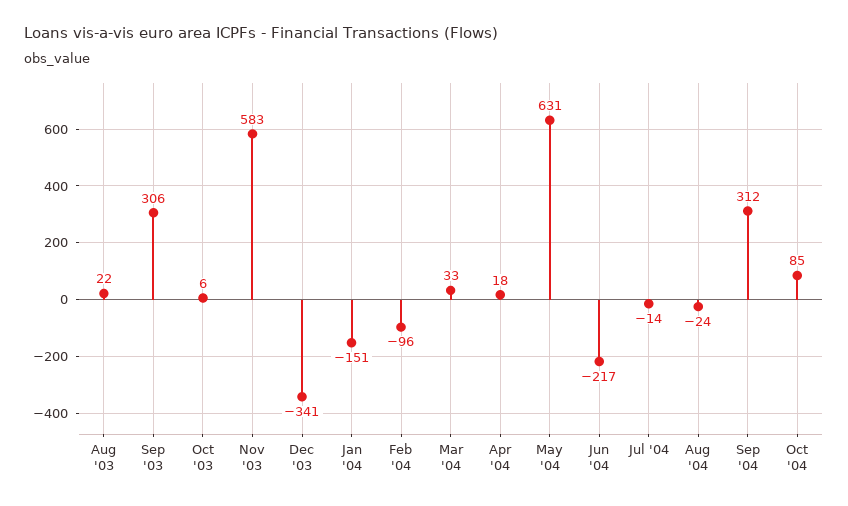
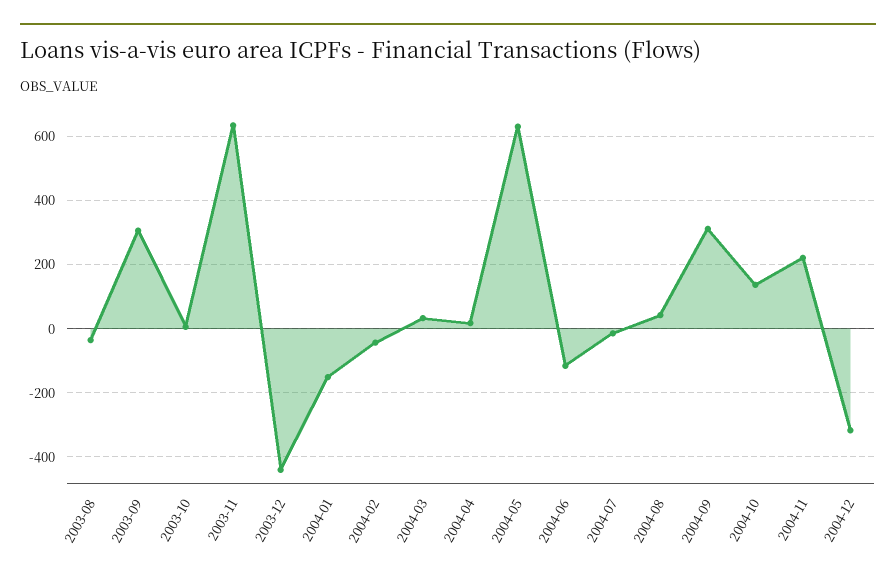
Aug '03: 22 -> -40
Nov '03: 583 -> 640
Dec '03: -341 -> -440
Feb '04: -96 -> -40
Jun '04: -217 -> -120
Aug '04: -24 -> 40
Oct '04: 85 -> 140
2004-11: none -> 220
2004-12: none -> -320

